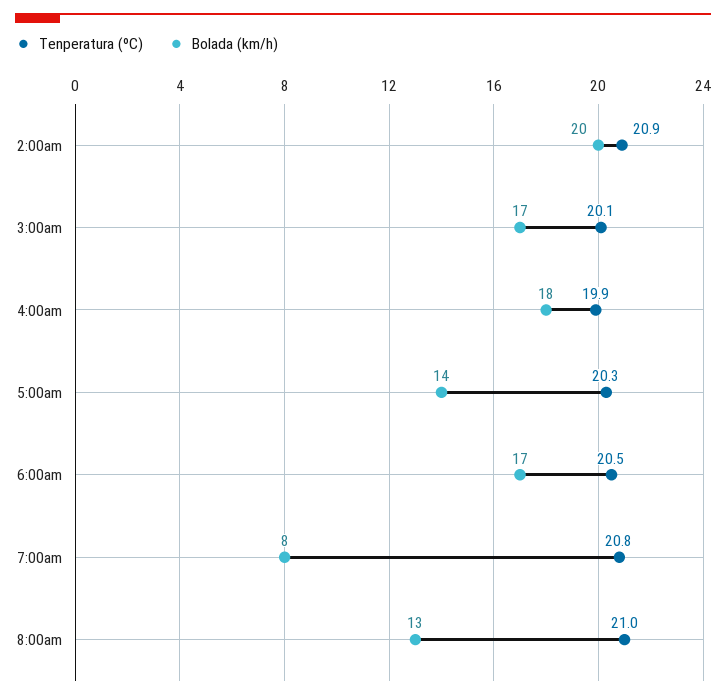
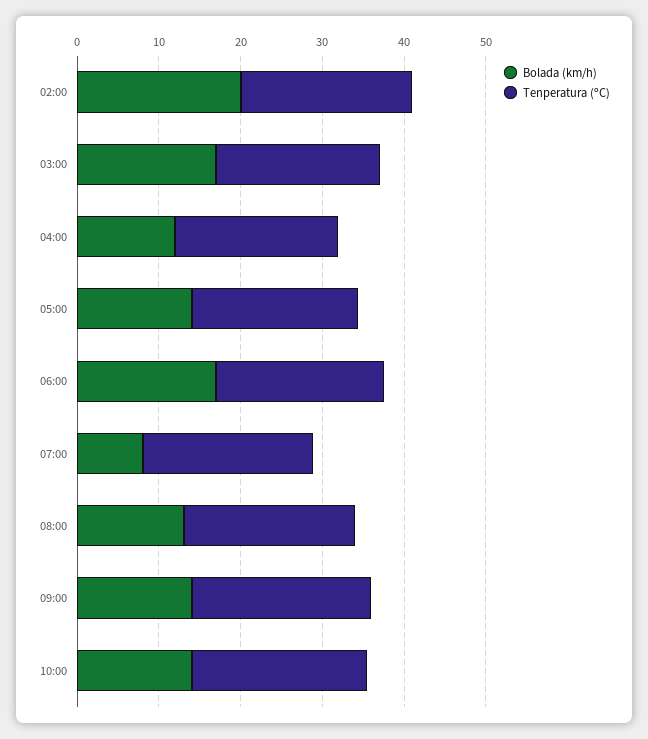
Bolada (km/h), 4:00am: 18 -> 12
Bolada (km/h), 09:00: none -> 14
Tenperatura (ºC), 09:00: none -> 22
Bolada (km/h), 10:00: none -> 14
Tenperatura (ºC), 10:00: none -> 22

